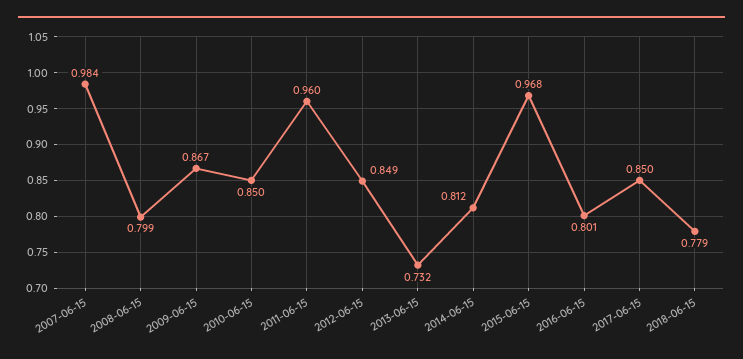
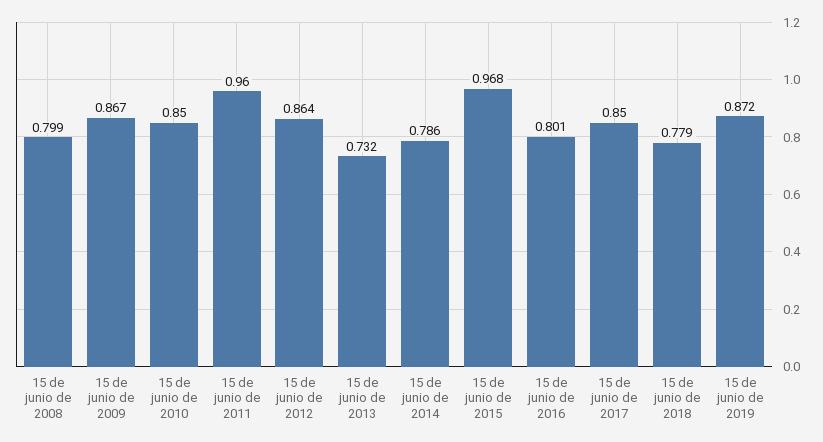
2007-06-15: 0.984 -> none
2012-06-15: 0.849 -> 0.864
2014-06-15: 0.812 -> 0.786
15 de junio de 2019: none -> 0.872

